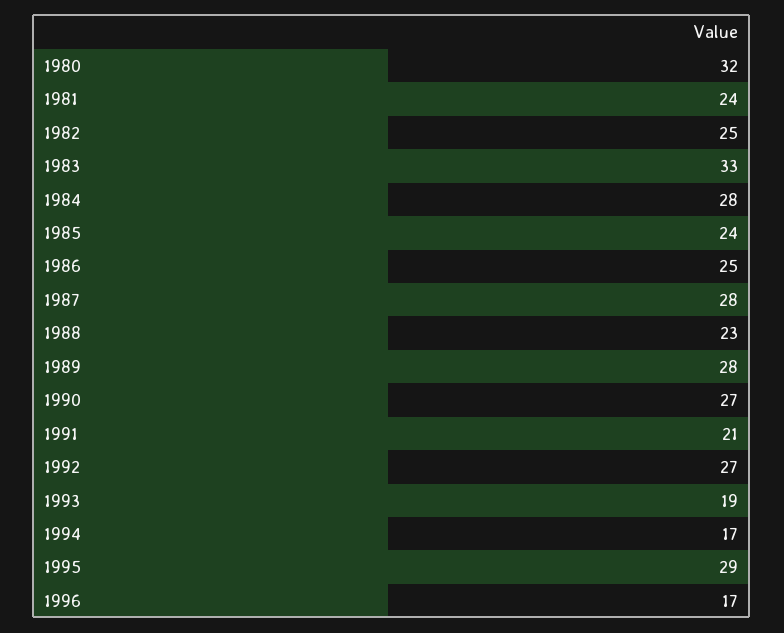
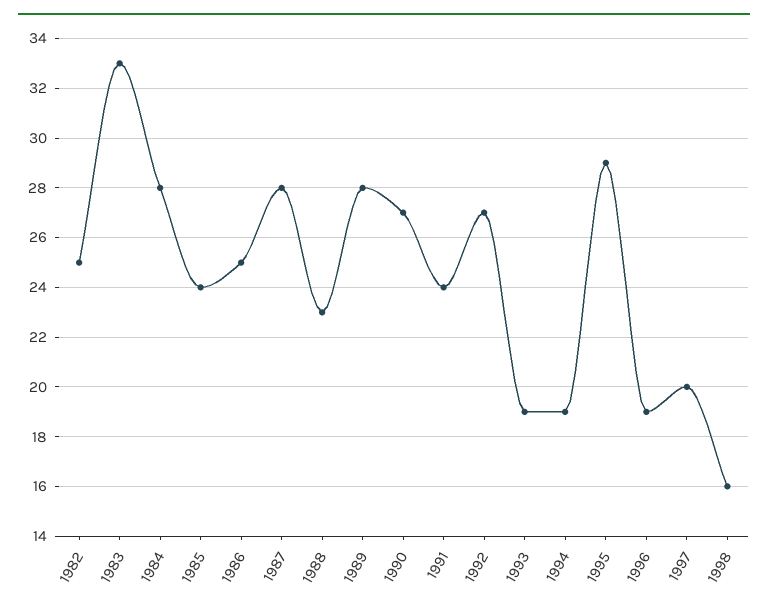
1980: 32 -> none
1981: 24 -> none
1991: 21 -> 24
1994: 17 -> 19
1996: 17 -> 19
1997: none -> 20
1998: none -> 16

